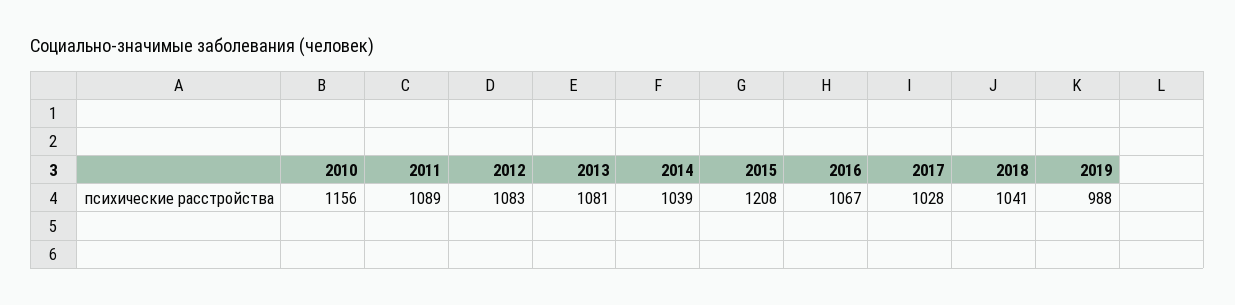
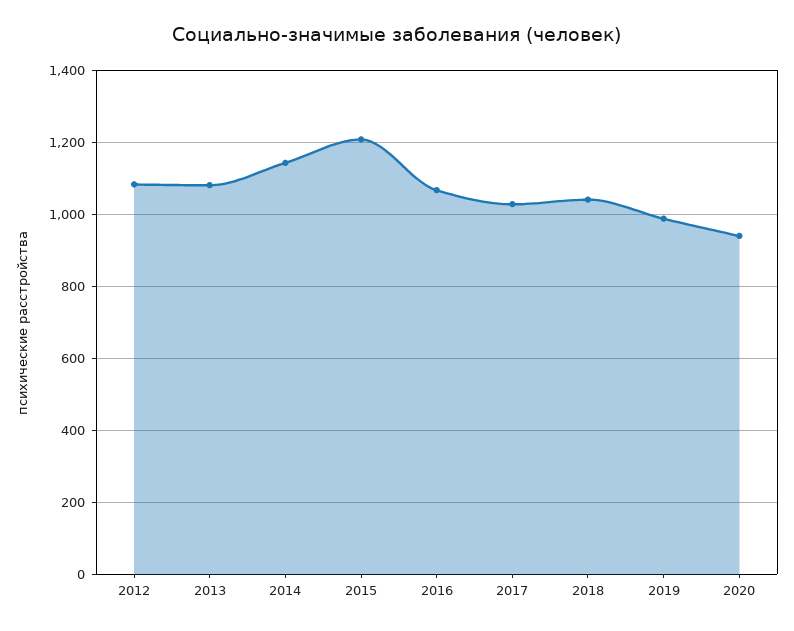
2010: 1156 -> none
2011: 1089 -> none
2014: 1039 -> 1140
2020: none -> 940

